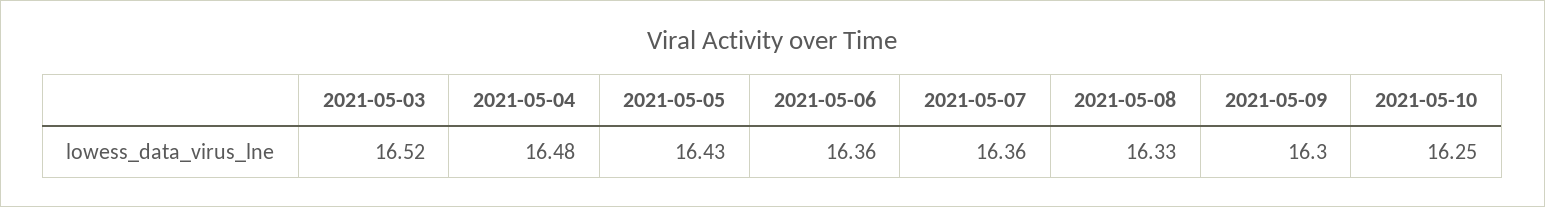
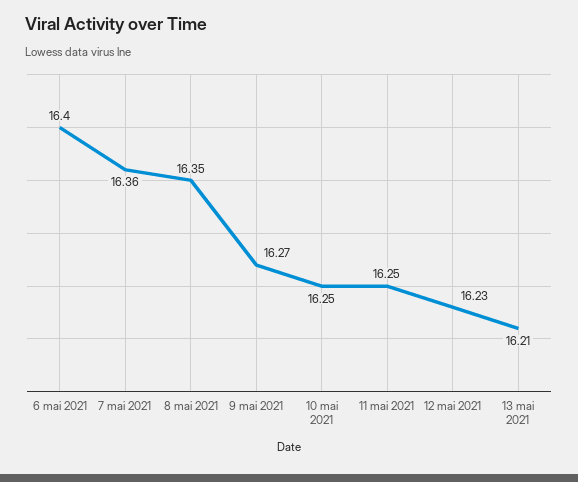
2021-05-03: 16.52 -> none
2021-05-04: 16.48 -> none
2021-05-05: 16.43 -> none
2021-05-06: 16.36 -> 16.4
2021-05-08: 16.33 -> 16.35
2021-05-09: 16.3 -> 16.27
11 mai 2021: none -> 16.25
12 mai 2021: none -> 16.23
13 mai 2021: none -> 16.21

